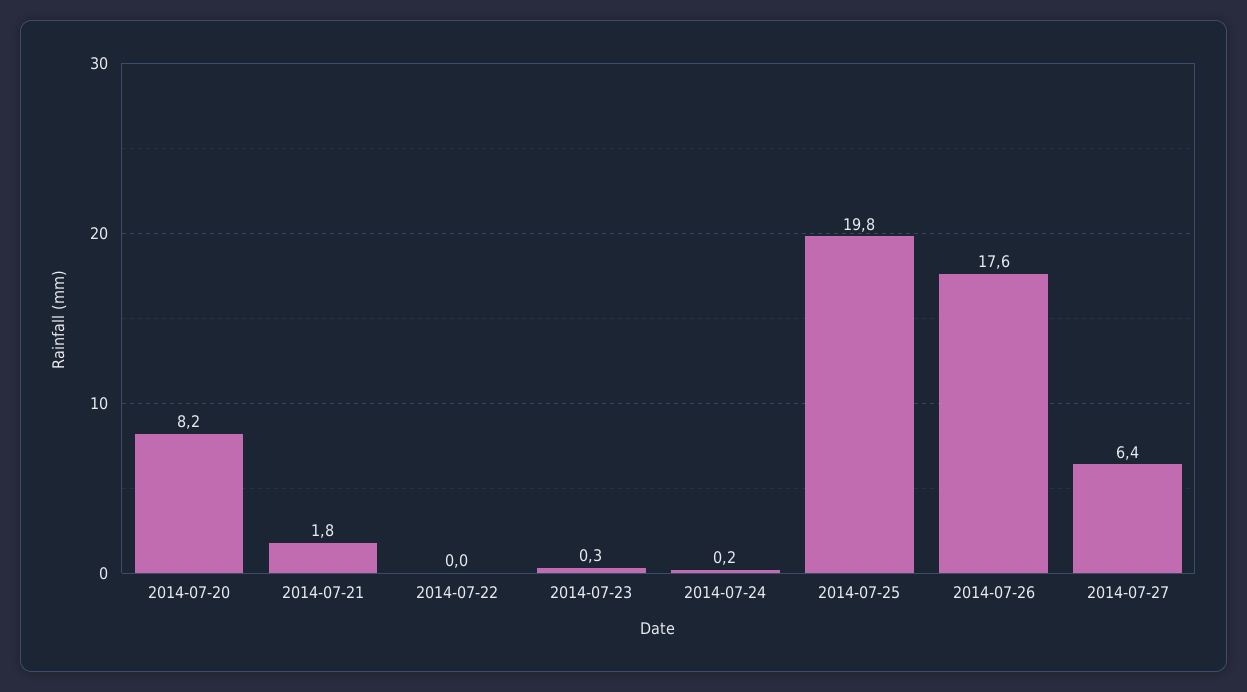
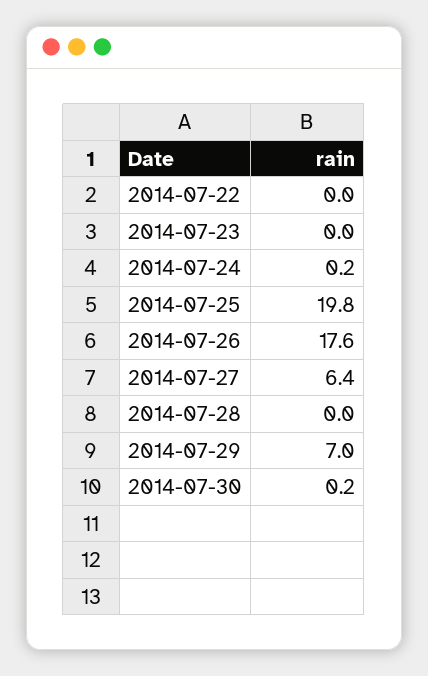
2014-07-20: 8.2 -> none
2014-07-21: 1.8 -> none
2014-07-23: 0.3 -> 0
2014-07-28: none -> 0
2014-07-29: none -> 7
2014-07-30: none -> 0.2

